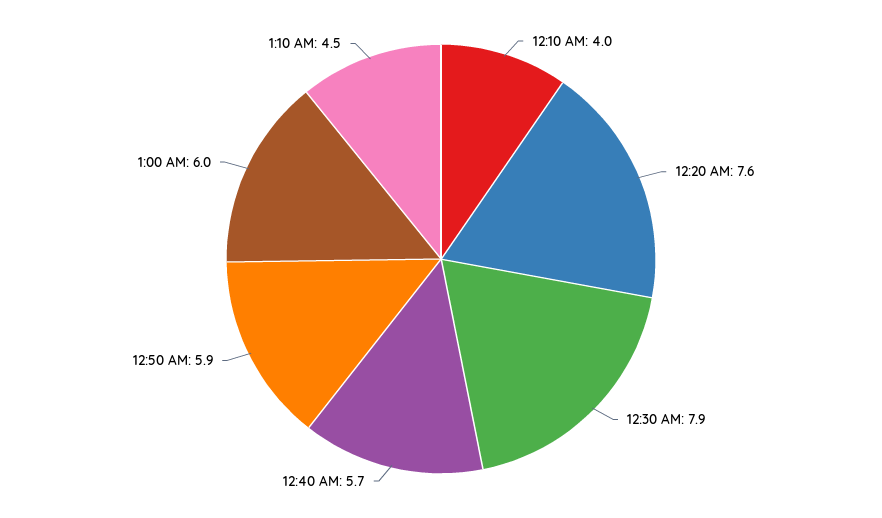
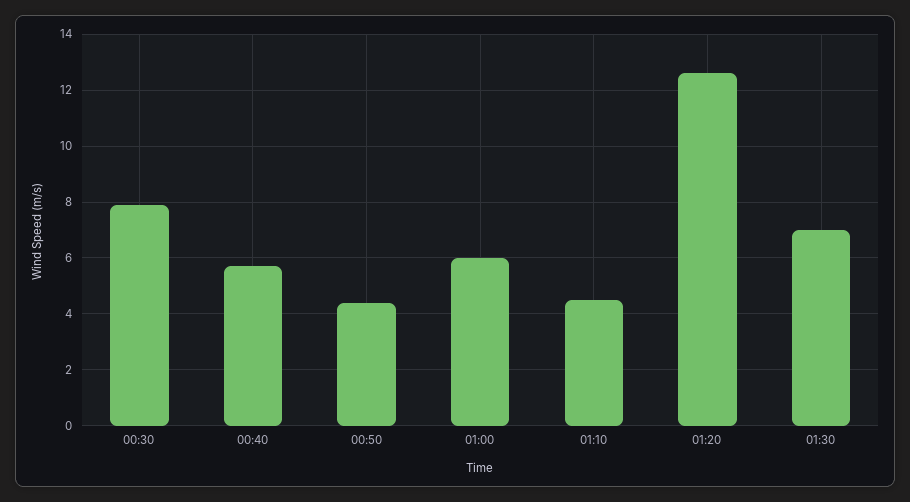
12:10 AM: 4 -> none
12:20 AM: 7.6 -> none
12:50 AM: 5.9 -> 4.5
01:20: none -> 12.5
01:30: none -> 7

